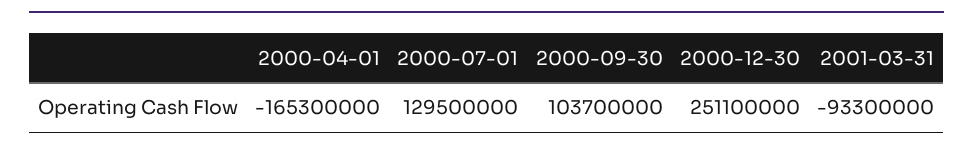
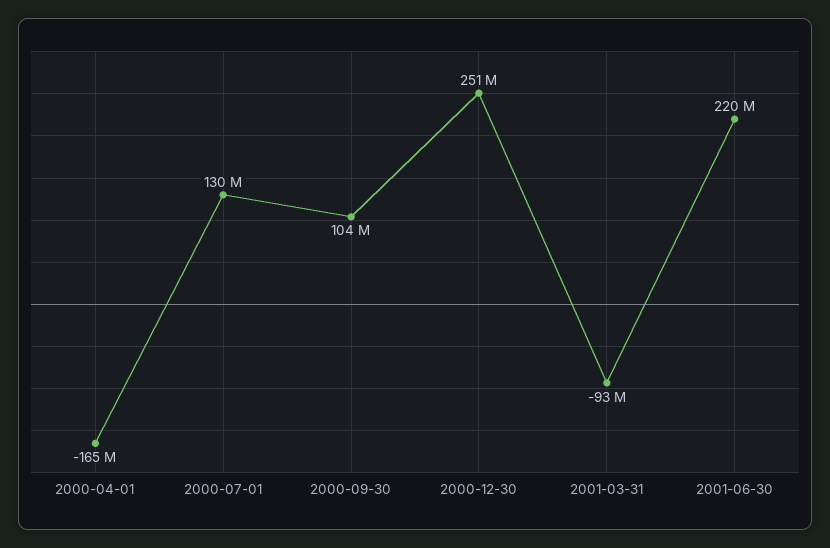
2001-06-30: none -> 220000000

